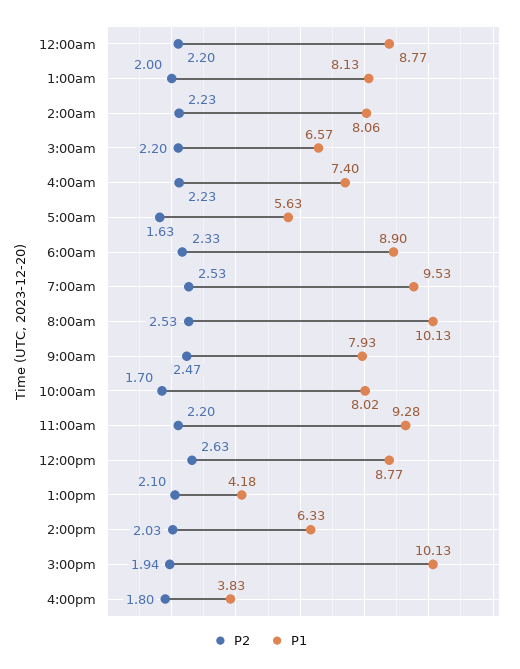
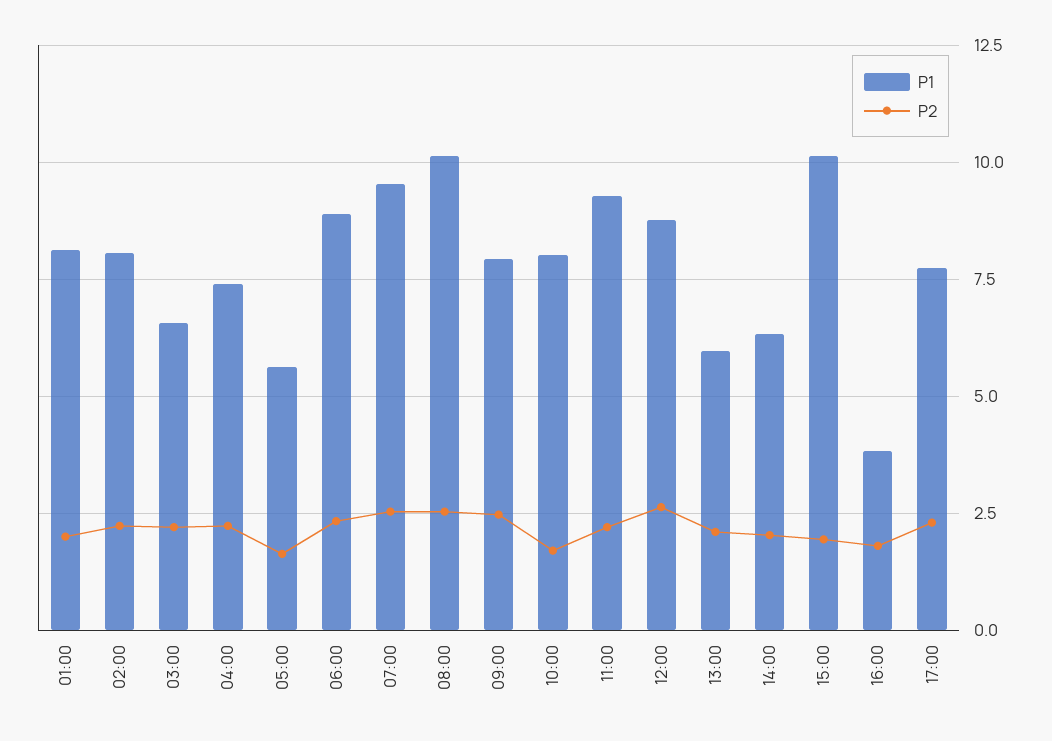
P2, 12:00am: 2.2 -> none
P1, 12:00am: 8.77 -> none
P1, 1:00pm: 4.18 -> 6
P1, 17:00: none -> 7.75
P2, 17:00: none -> 2.25

